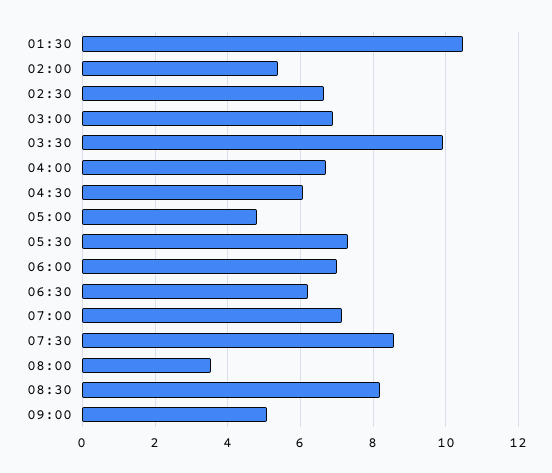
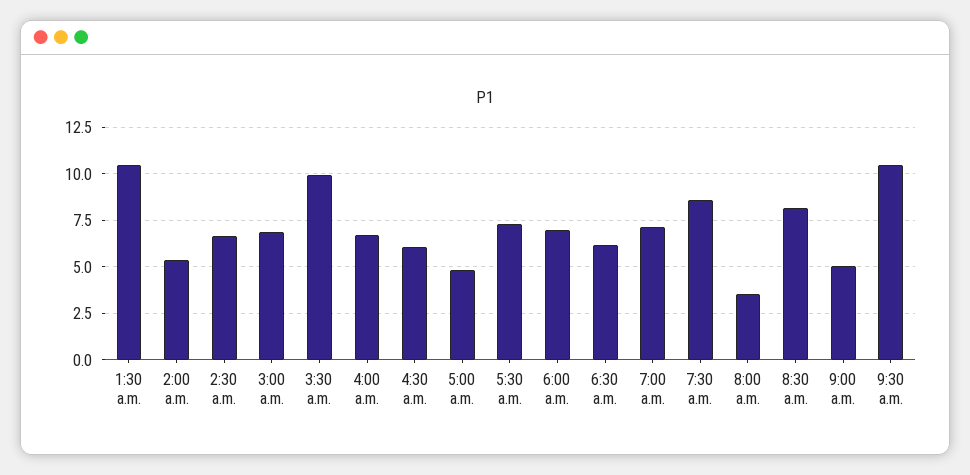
9:30 a.m.: none -> 10.5

